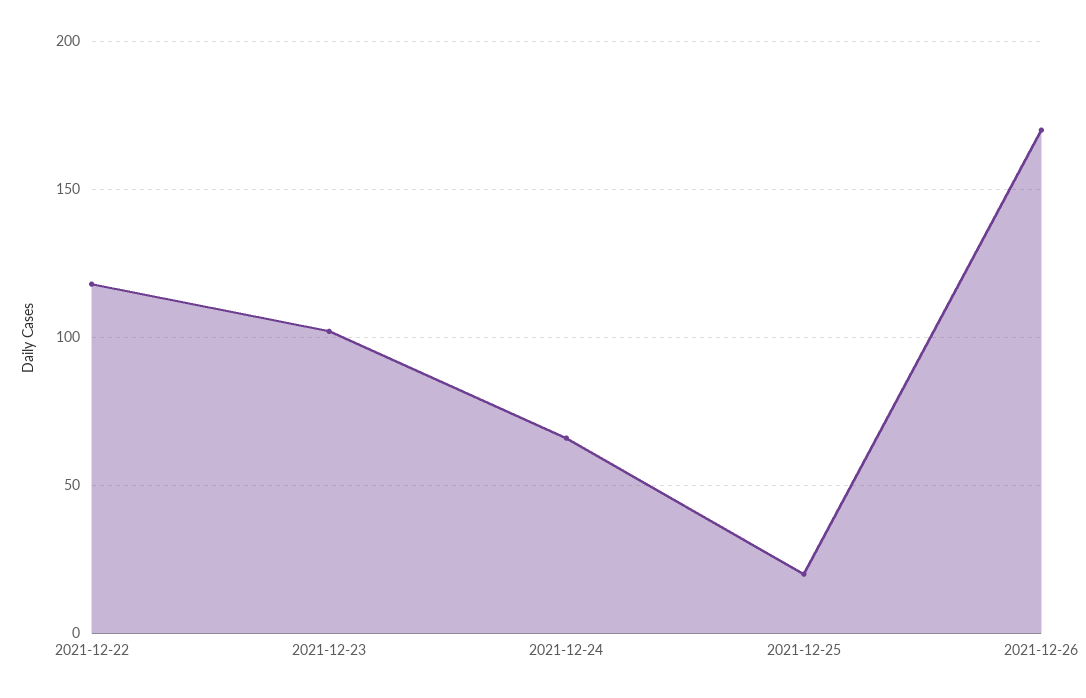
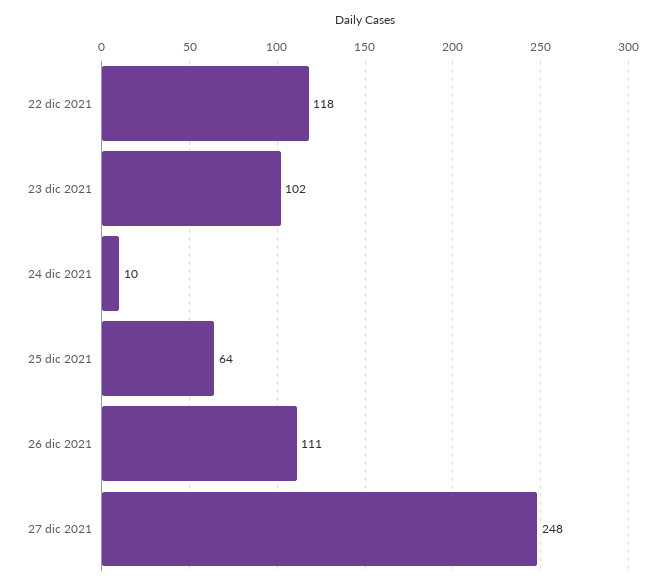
2021-12-24: 65 -> 10
2021-12-25: 20 -> 64
2021-12-26: 170 -> 111
27 dic 2021: none -> 248

